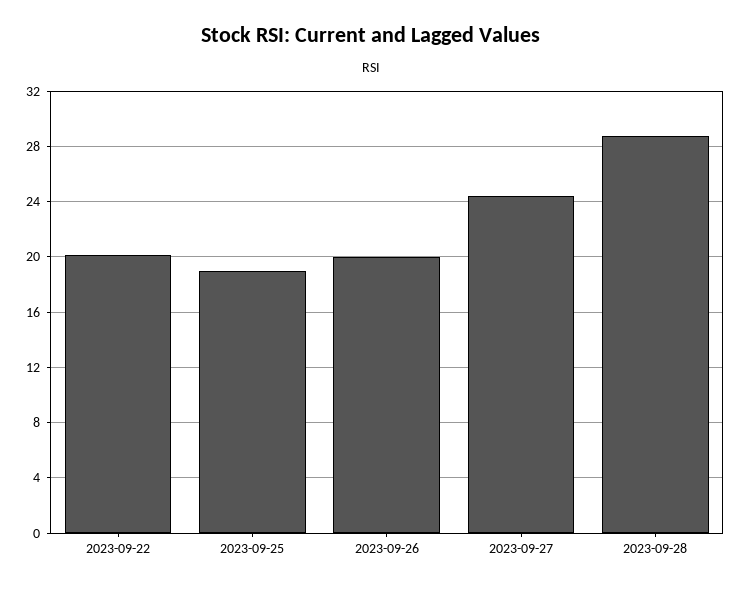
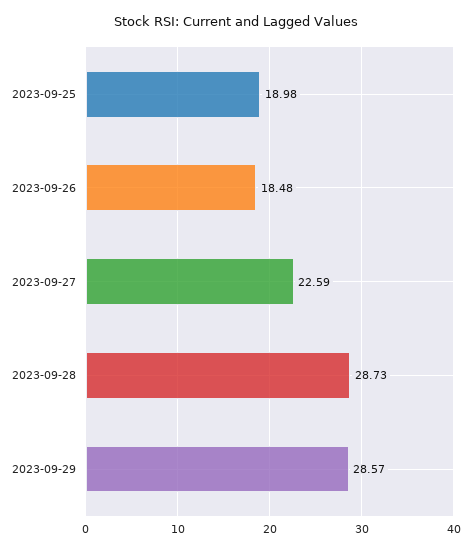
2023-09-22: 20 -> none
2023-09-26: 20 -> 18.48
2023-09-27: 24.5 -> 22.59
2023-09-29: none -> 28.57

